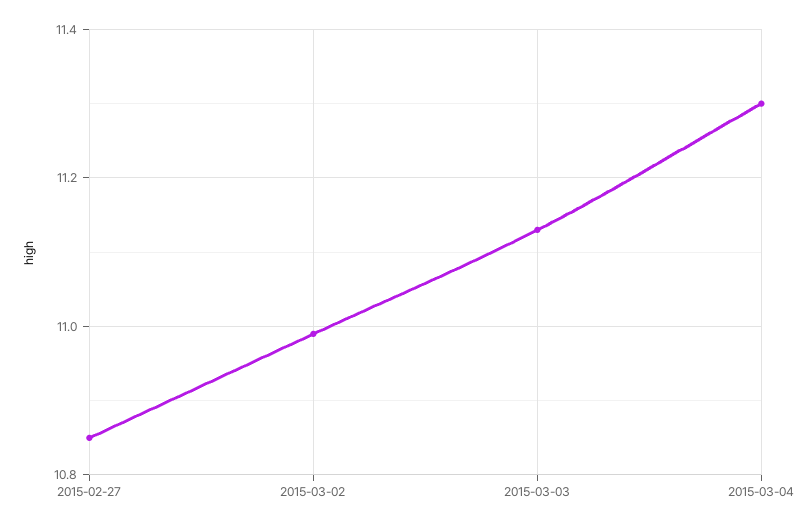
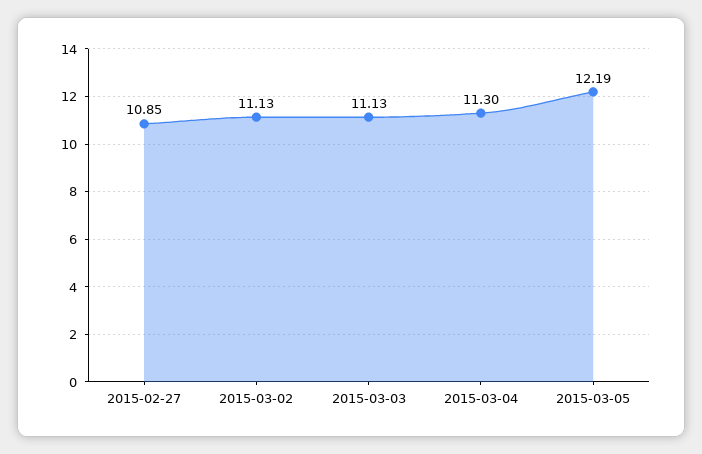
2015-03-02: 11 -> 11.13
2015-03-05: none -> 12.19

